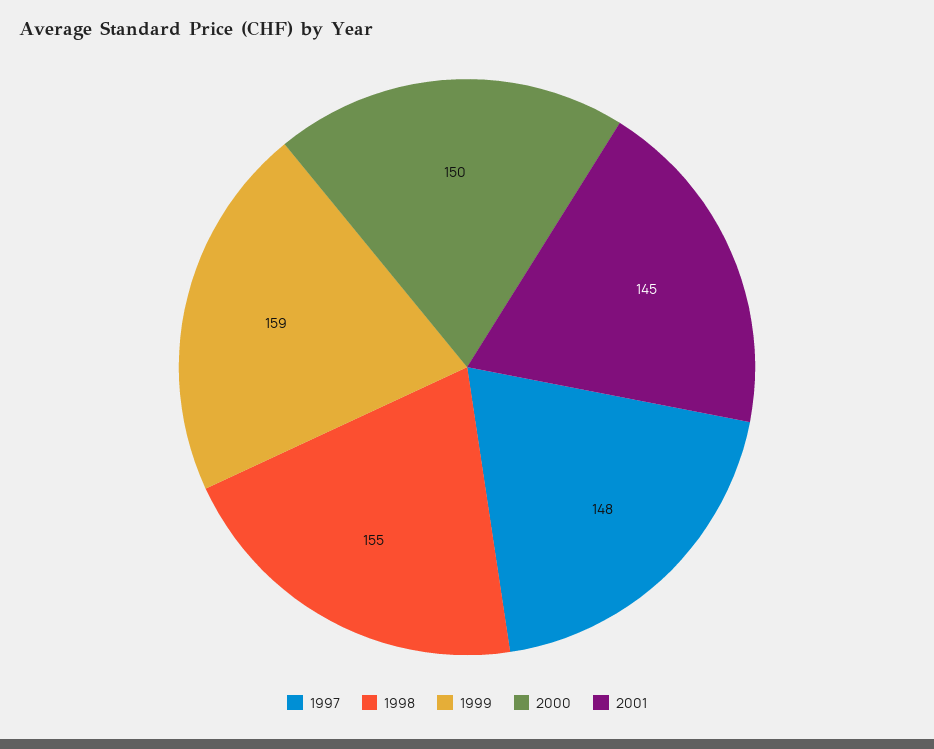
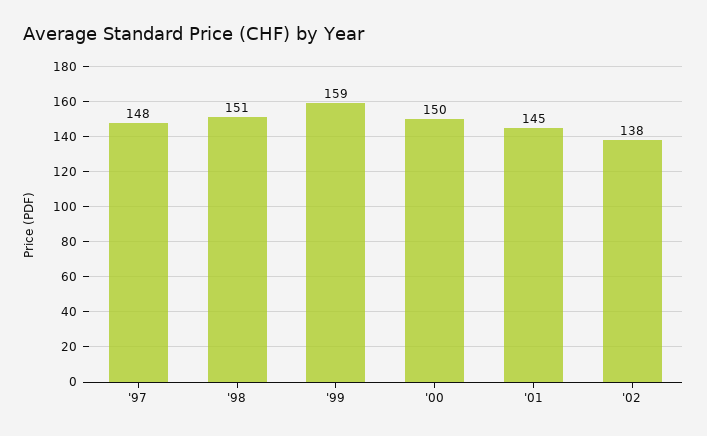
1998: 155 -> 151
'02: none -> 138

